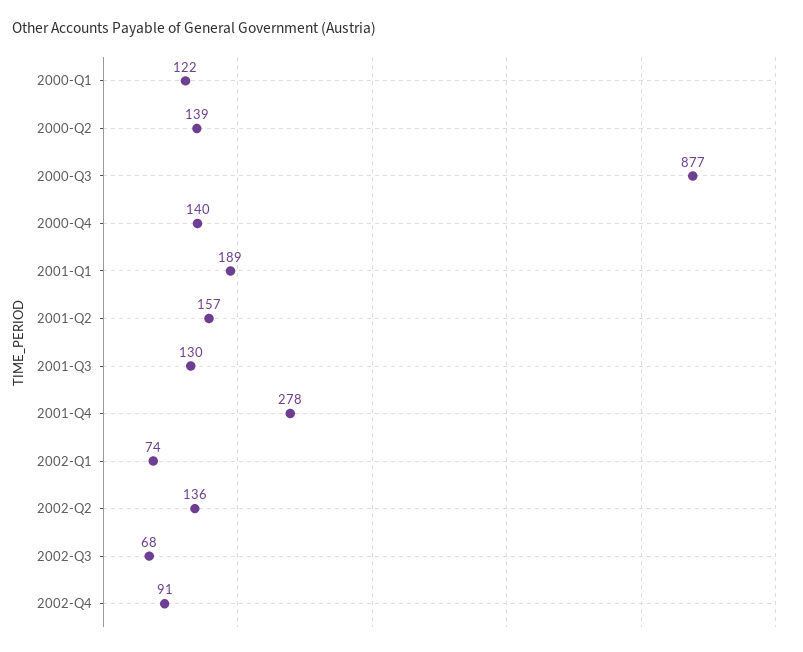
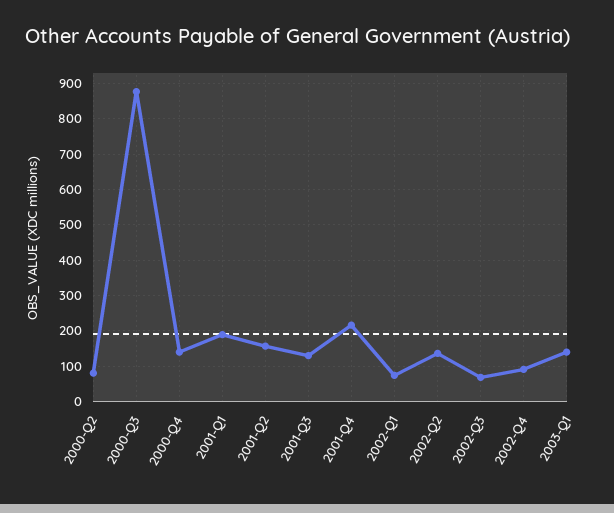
2000-Q1: 122 -> none
2000-Q2: 139 -> 80
2001-Q4: 278 -> 220
2003-Q1: none -> 140

